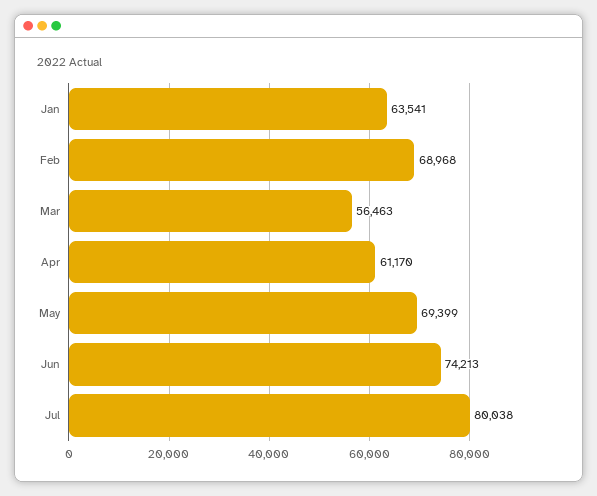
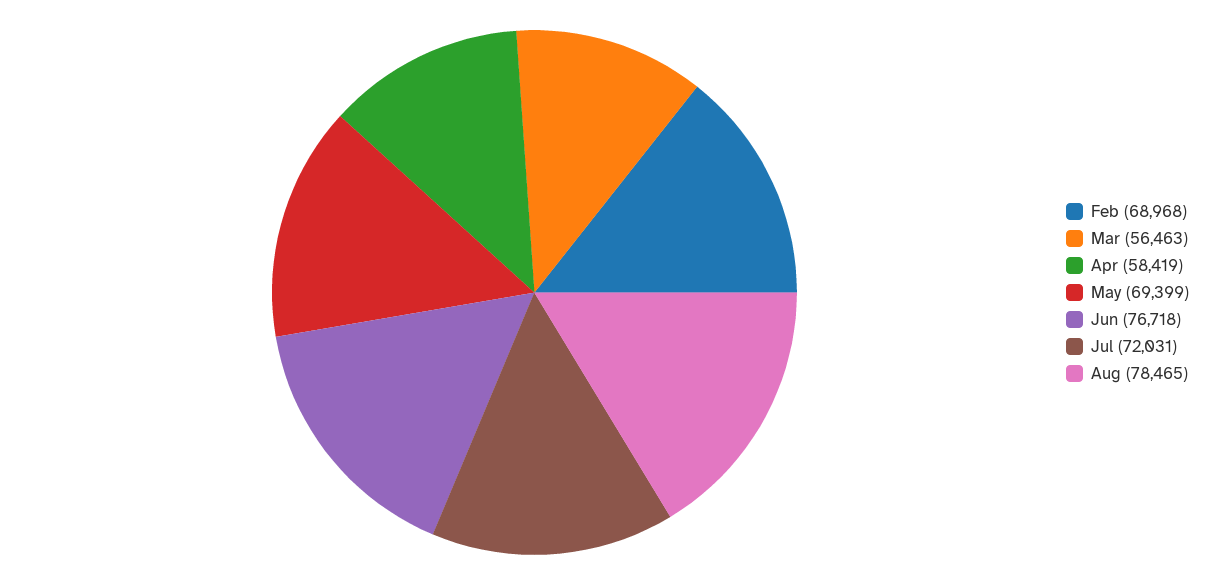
Jan: 63541 -> none
Apr: 61170 -> 58419
Jun: 74213 -> 76718
Jul: 80038 -> 72031
Aug: none -> 78465

